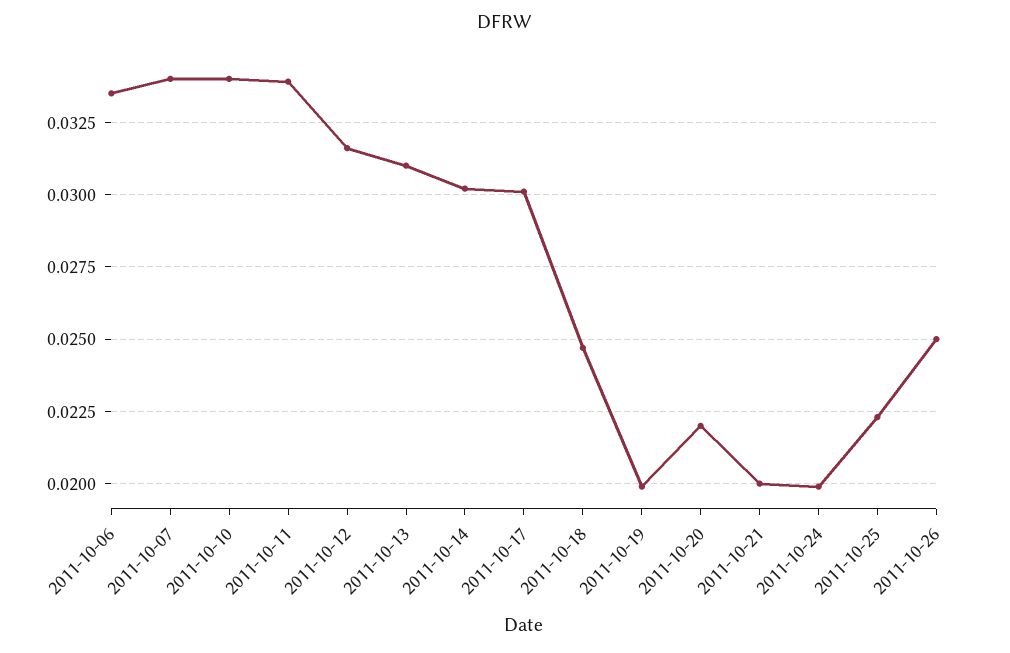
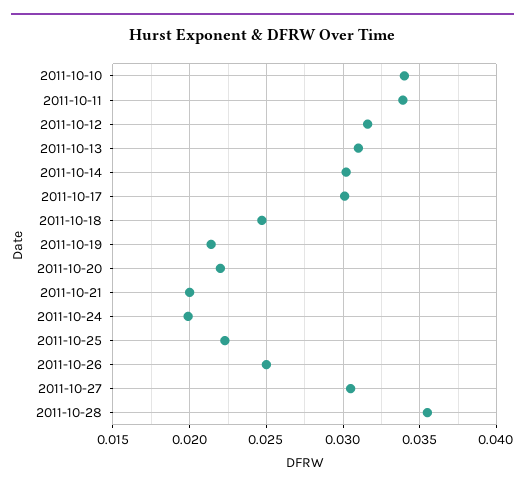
2011-10-06: 0.0335 -> none
2011-10-07: 0.034 -> none
2011-10-19: 0.02 -> 0.0215
2011-10-27: none -> 0.0305
2011-10-28: none -> 0.0355

